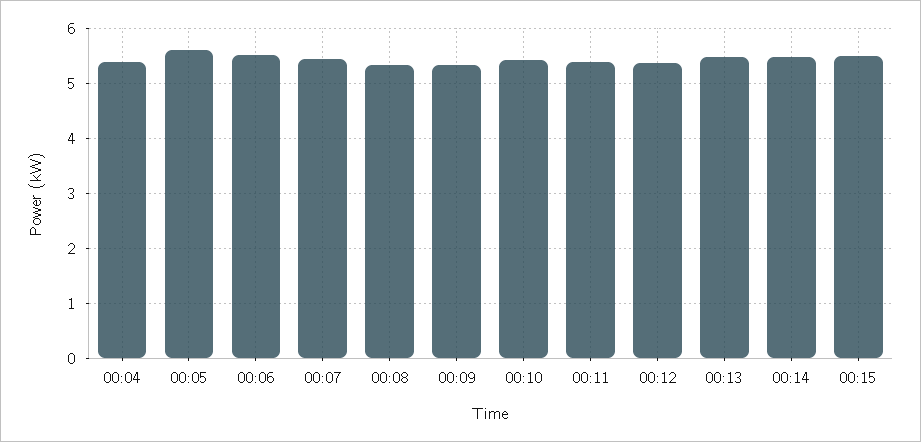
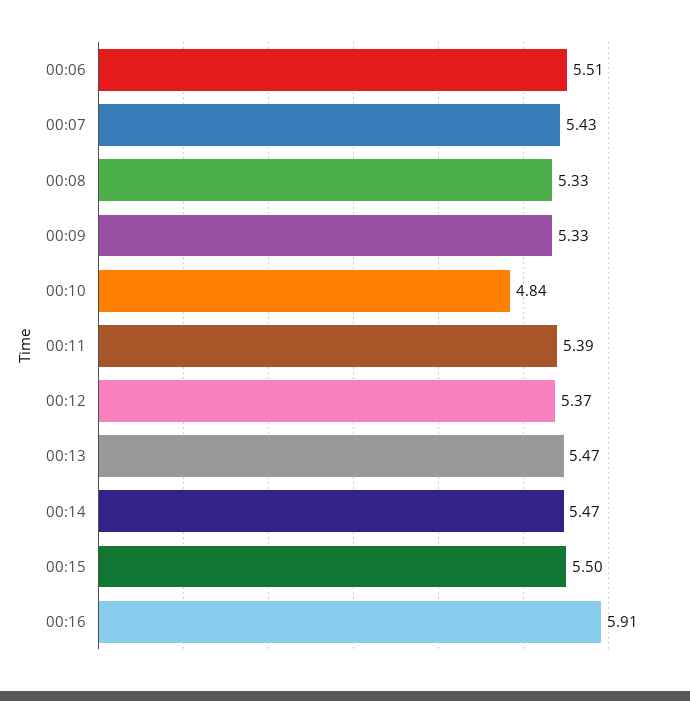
00:04: 5.4 -> none
00:05: 5.6 -> none
00:10: 5.4 -> 4.84
00:16: none -> 5.91

